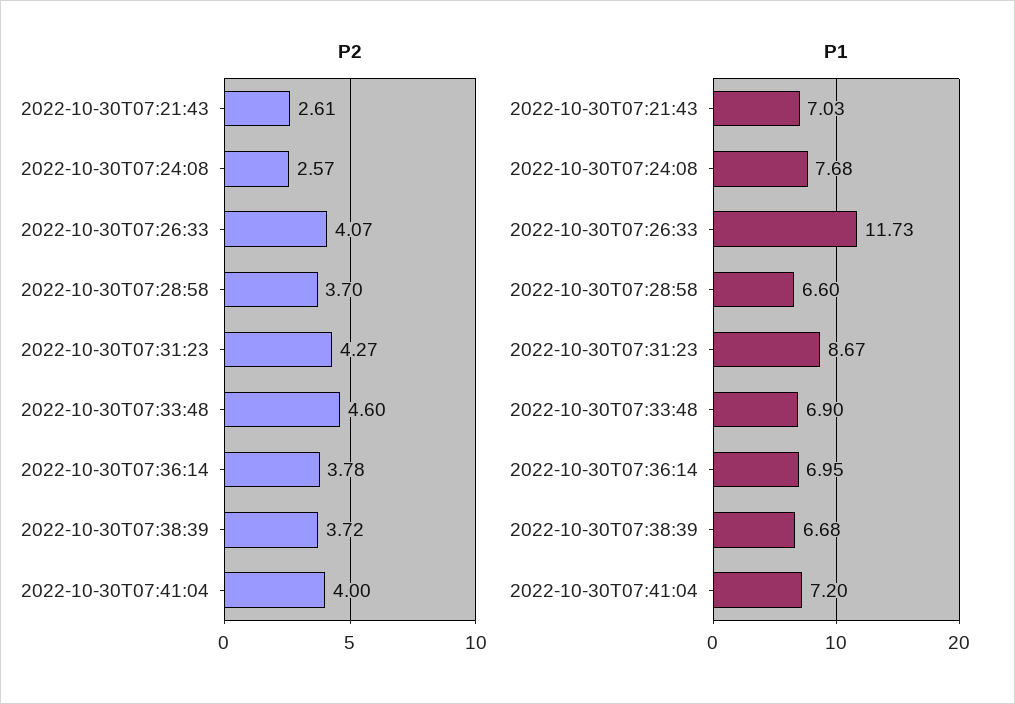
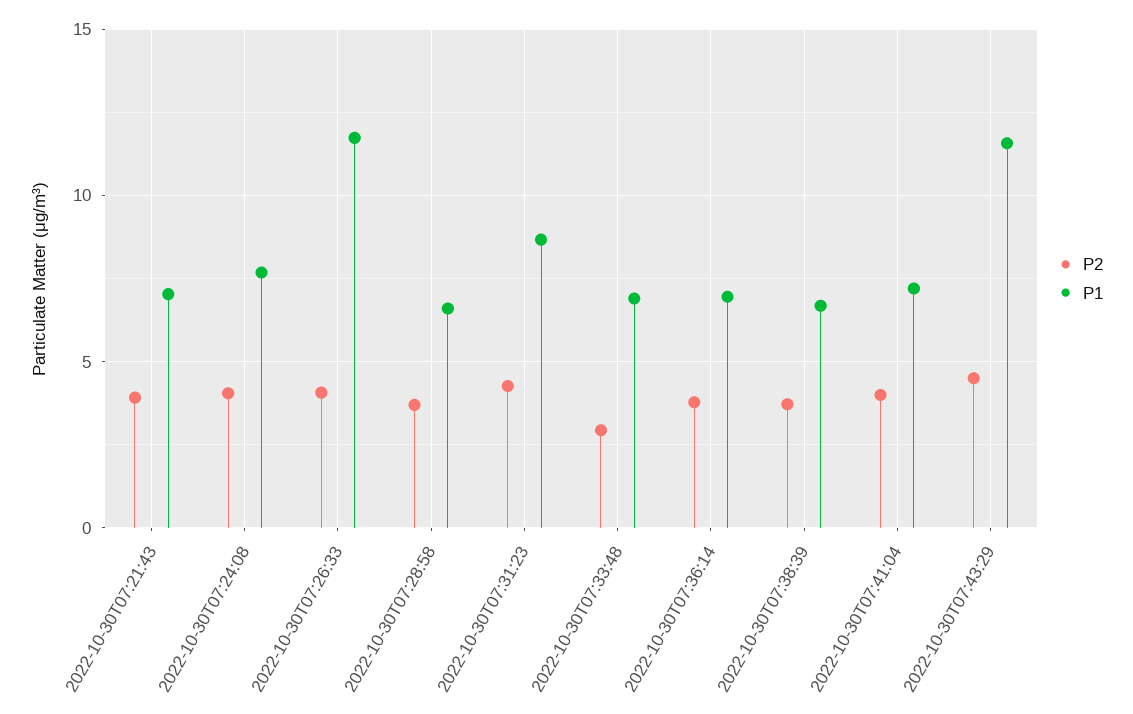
P2, 2022-10-30T07:21:43: 2.61 -> 4
P2, 2022-10-30T07:24:08: 2.57 -> 4
P2, 2022-10-30T07:33:48: 4.6 -> 3
P2, 2022-10-30T07:43:29: none -> 4.5
P1, 2022-10-30T07:43:29: none -> 11.5

